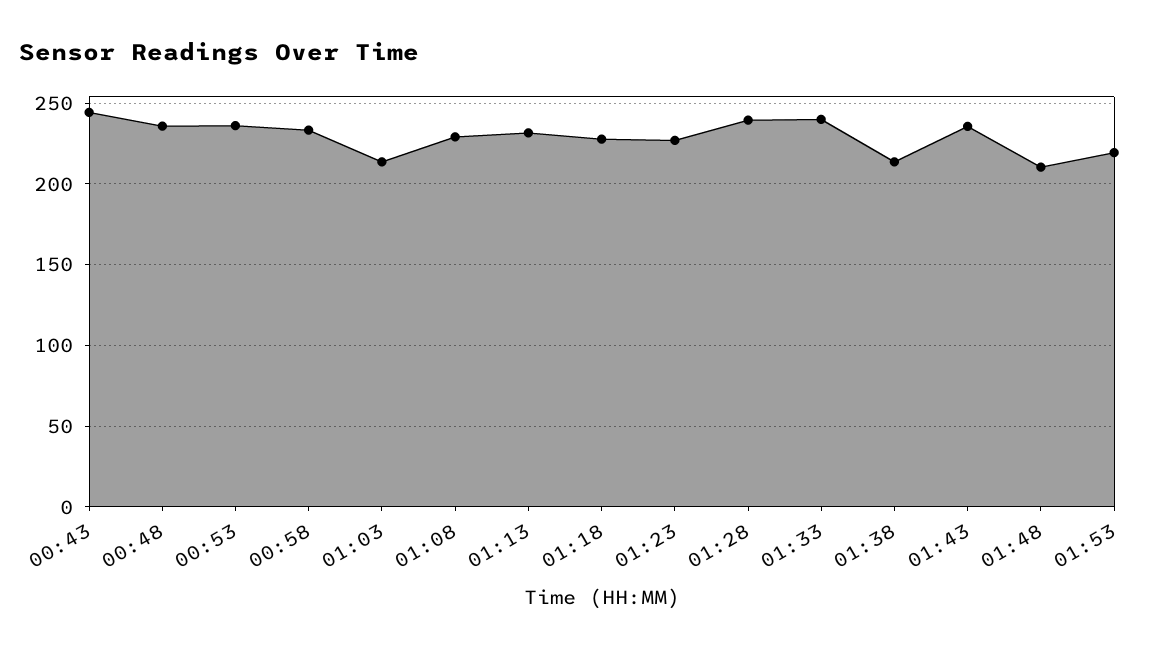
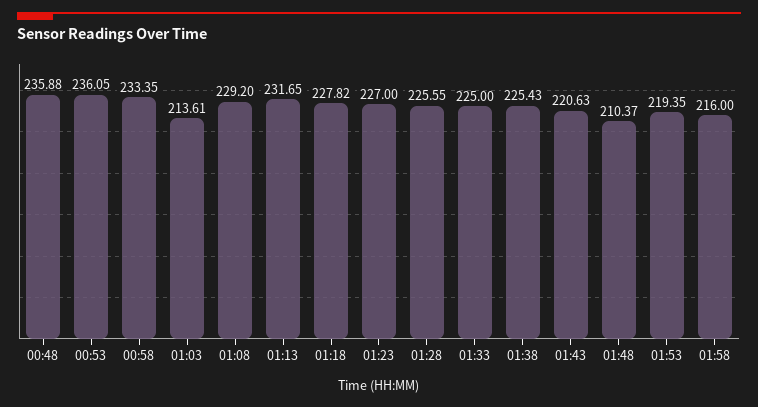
00:43: 245 -> none
01:28: 240 -> 225.55
01:33: 240 -> 225
01:38: 215 -> 225.43
01:43: 235 -> 220.63
01:58: none -> 216

